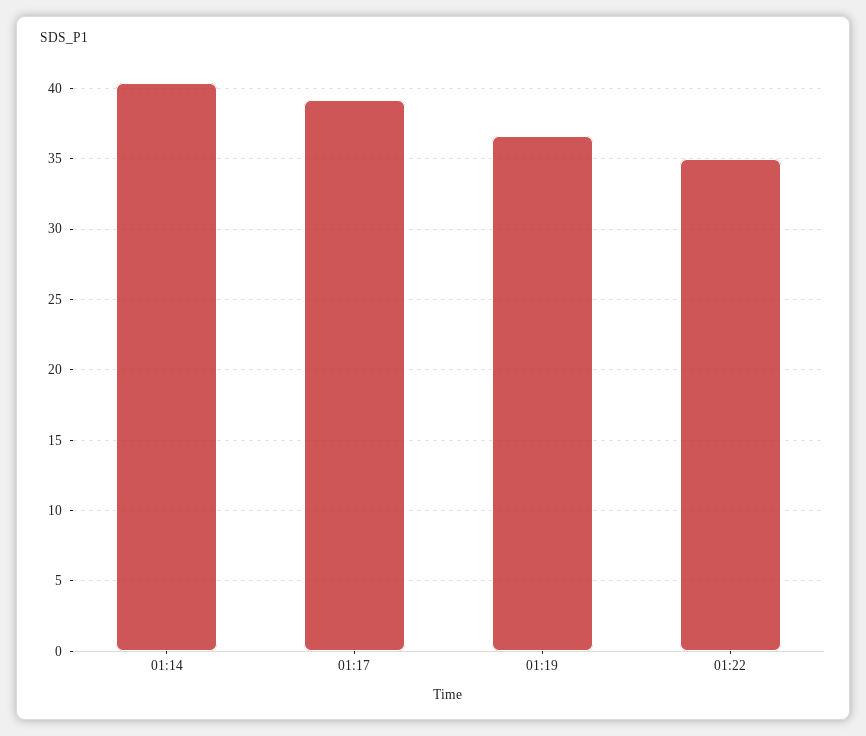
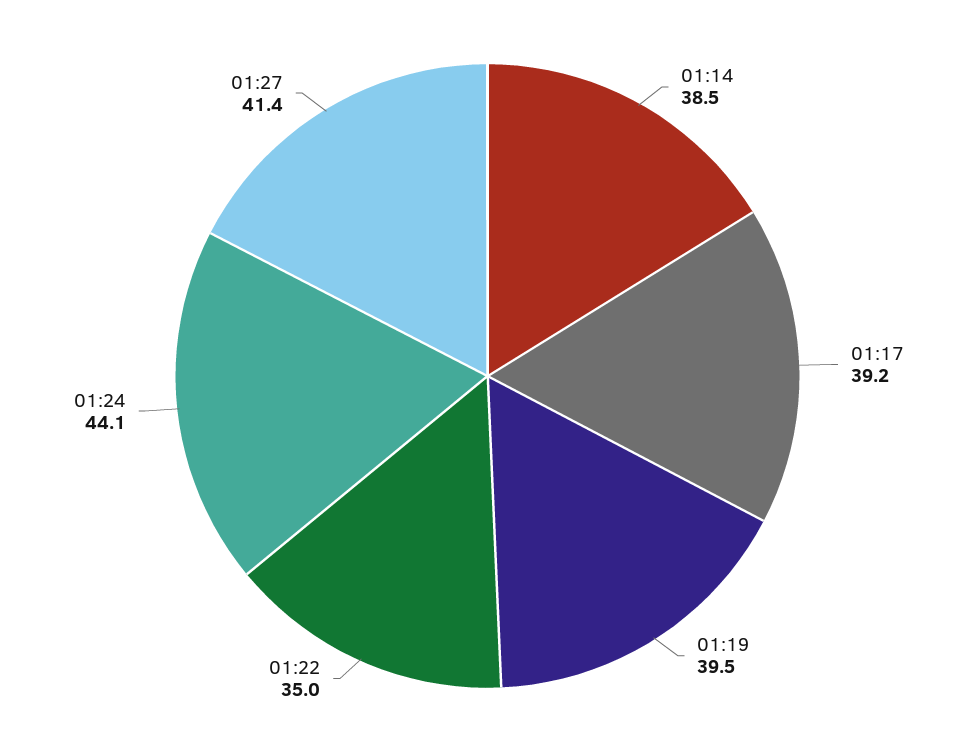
01:14: 40.5 -> 38.5
01:19: 36.5 -> 39.5
01:24: none -> 44.1
01:27: none -> 41.4

